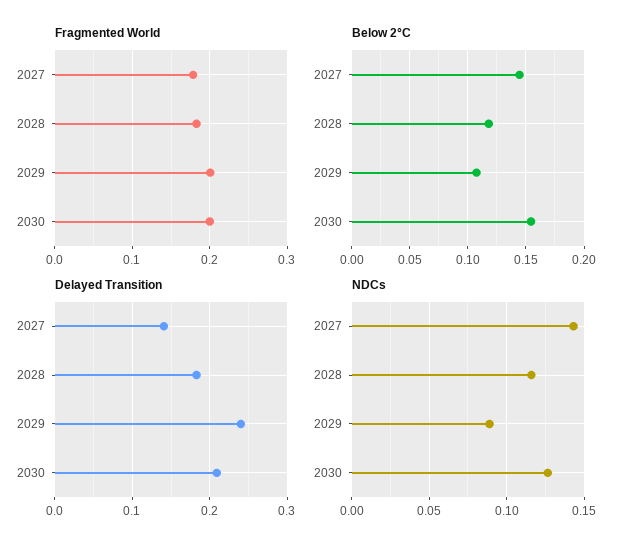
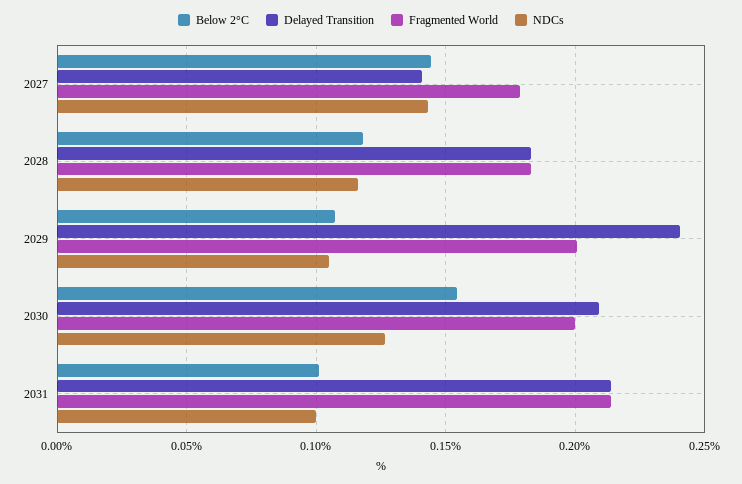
NDCs, 2029: 0.09 -> 0.105
Below 2°C, 2031: none -> 0.1
Delayed Transition, 2031: none -> 0.215
Fragmented World, 2031: none -> 0.215
NDCs, 2031: none -> 0.1

